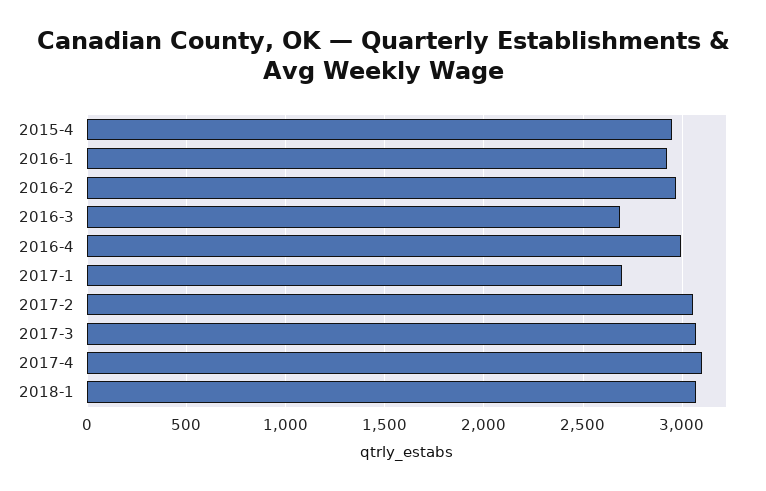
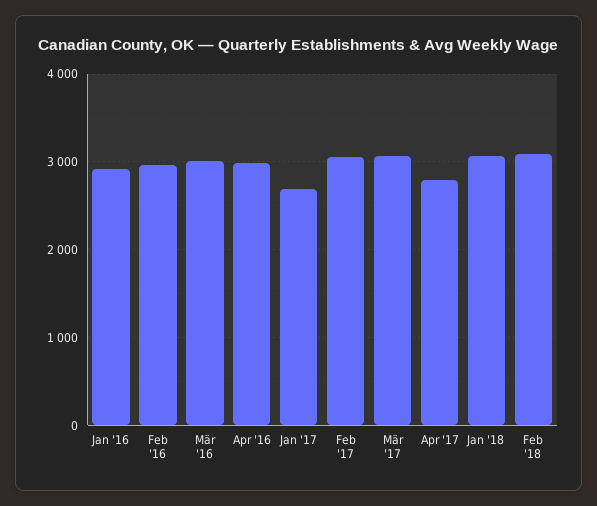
2015-4: 2950 -> none
2016-3: 2700 -> 3000
2017-4: 3100 -> 2800
Feb '18: none -> 3100

